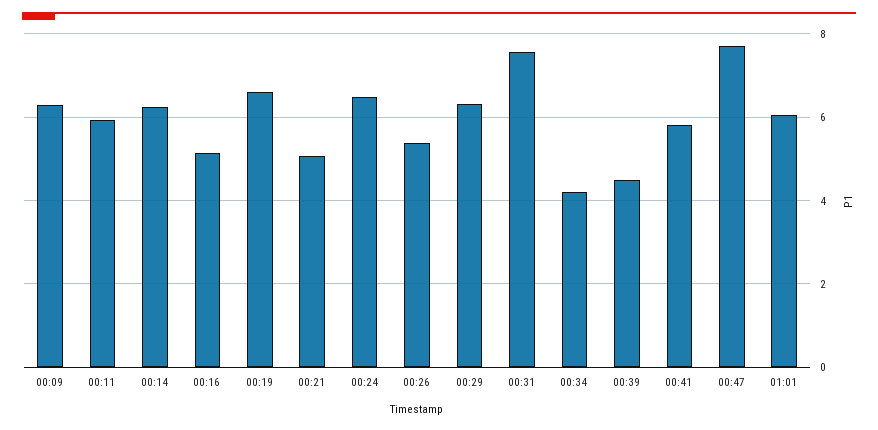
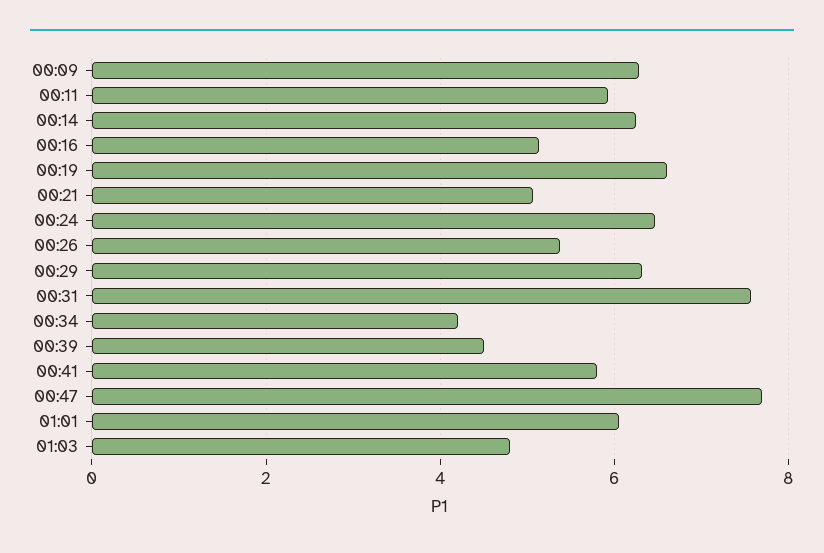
01:03: none -> 4.8

